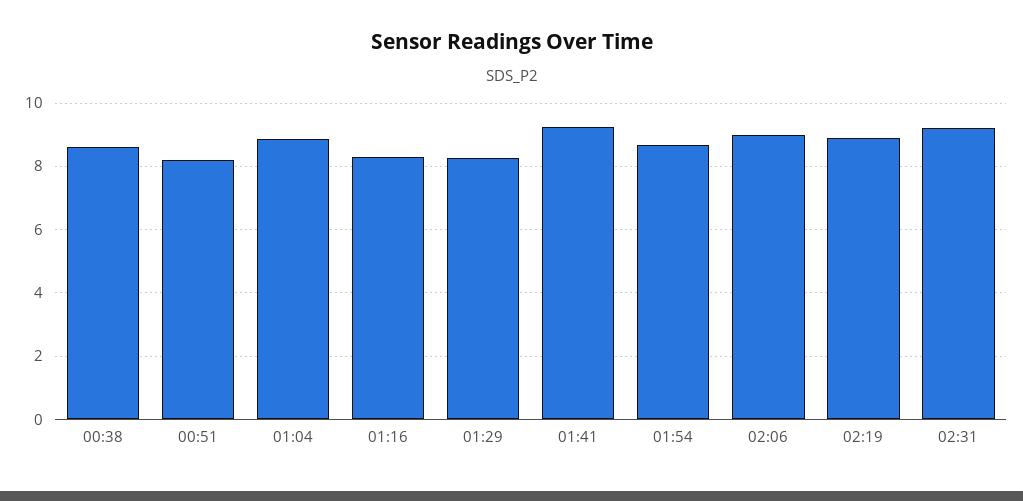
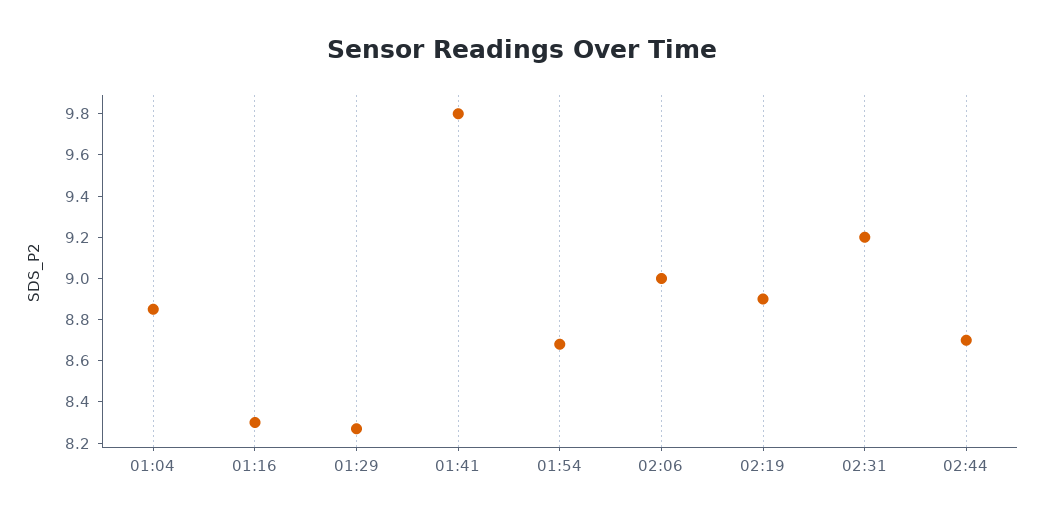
00:38: 8.6 -> none
00:51: 8.2 -> none
01:41: 9.2 -> 9.8
02:44: none -> 8.7

